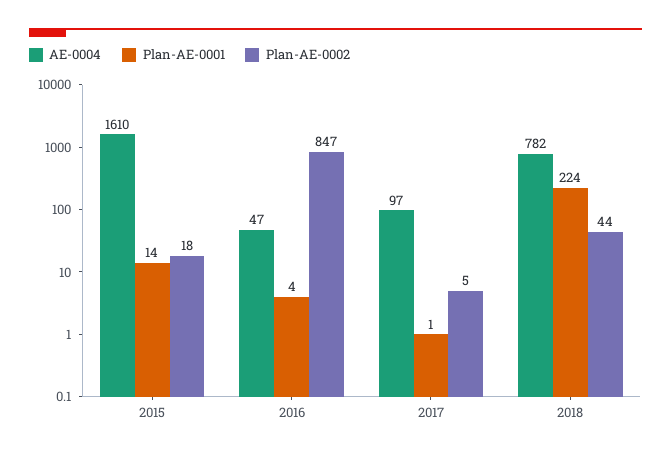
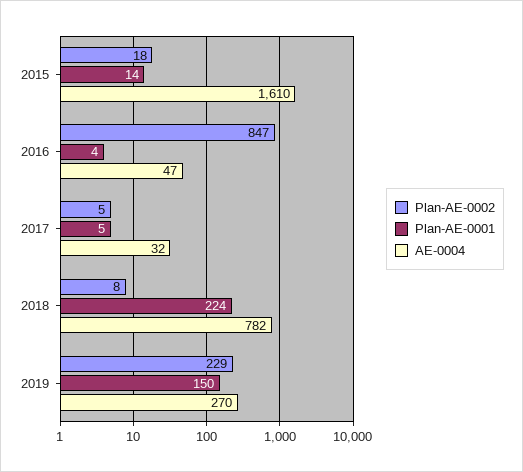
AE-0004, 2017: 97 -> 32
Plan-AE-0001, 2017: 1 -> 5
Plan-AE-0002, 2018: 44 -> 8
Plan-AE-0002, 2019: none -> 229
Plan-AE-0001, 2019: none -> 150
AE-0004, 2019: none -> 270

